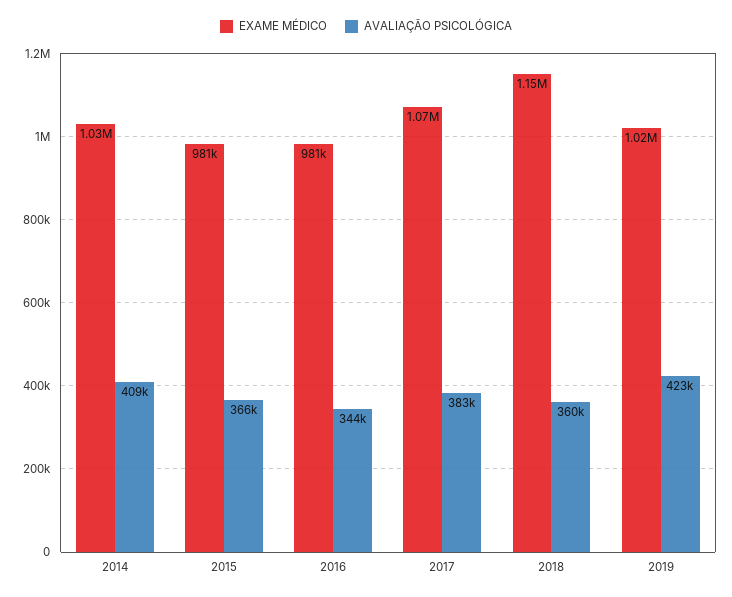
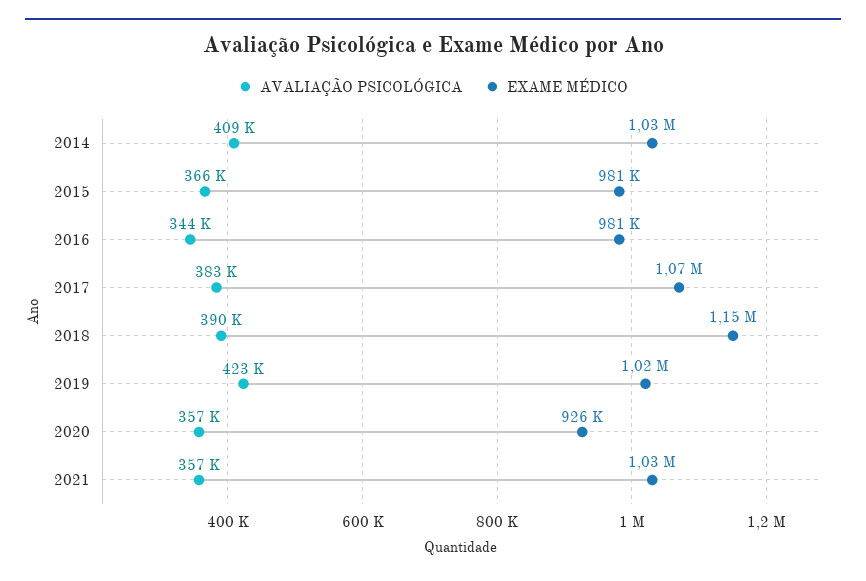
AVALIAÇÃO PSICOLÓGICA, 2018: 360000 -> 390000
AVALIAÇÃO PSICOLÓGICA, 2020: none -> 357000
EXAME MÉDICO, 2020: none -> 926000
AVALIAÇÃO PSICOLÓGICA, 2021: none -> 357000
EXAME MÉDICO, 2021: none -> 1030000

